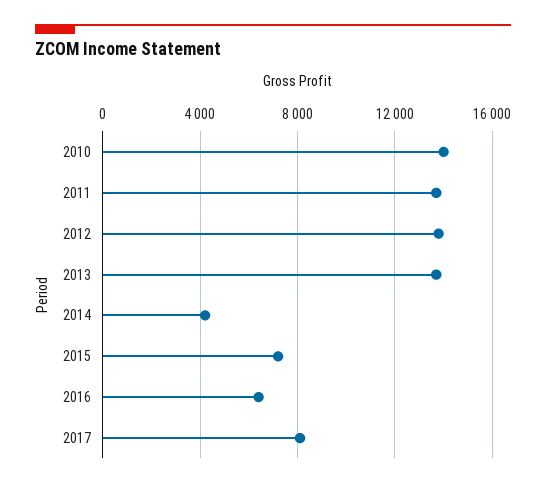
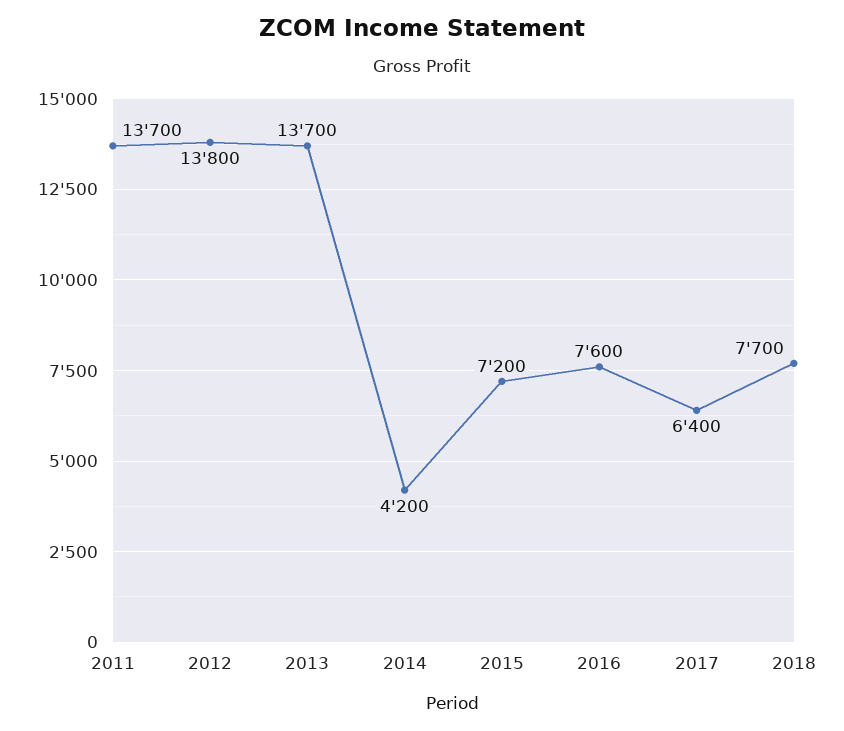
2010: 14000 -> none
2016: 6500 -> 7600
2017: 8000 -> 6400
2018: none -> 7700

